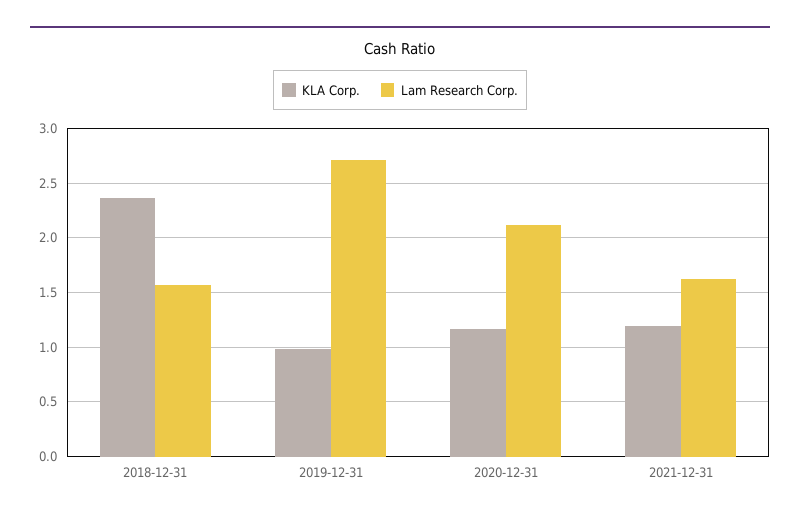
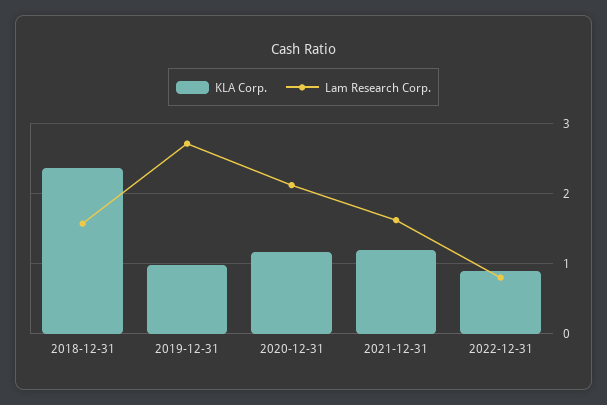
KLA Corp., 2022-12-31: none -> 0.9
Lam Research Corp., 2022-12-31: none -> 0.8

